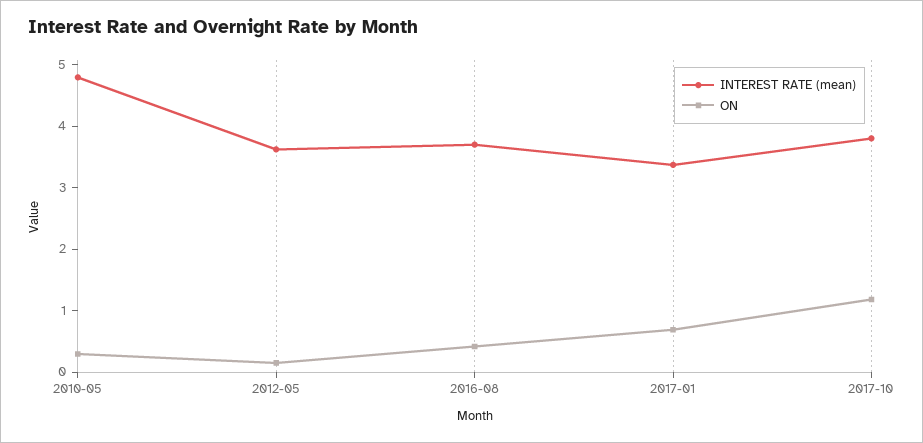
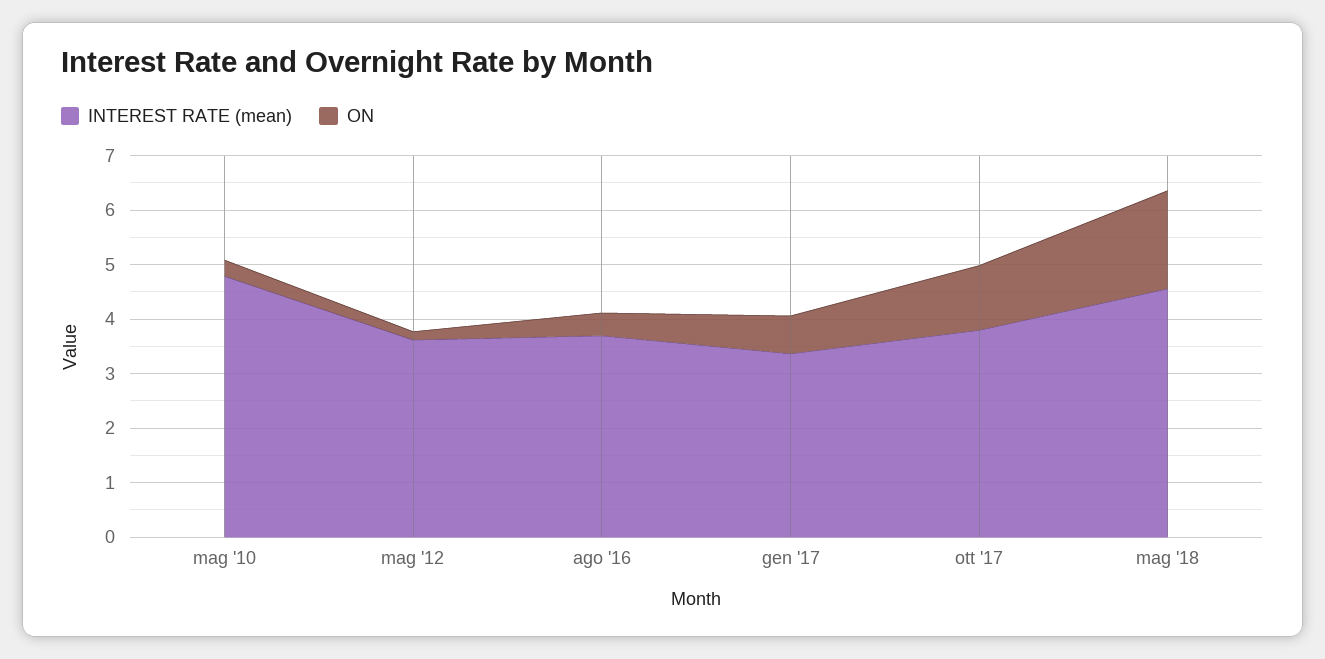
INTEREST RATE (mean), mag '18: none -> 4.6
ON, mag '18: none -> 1.8

